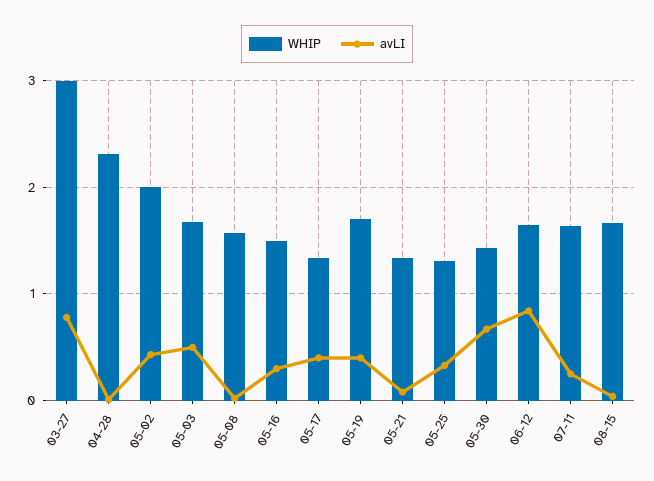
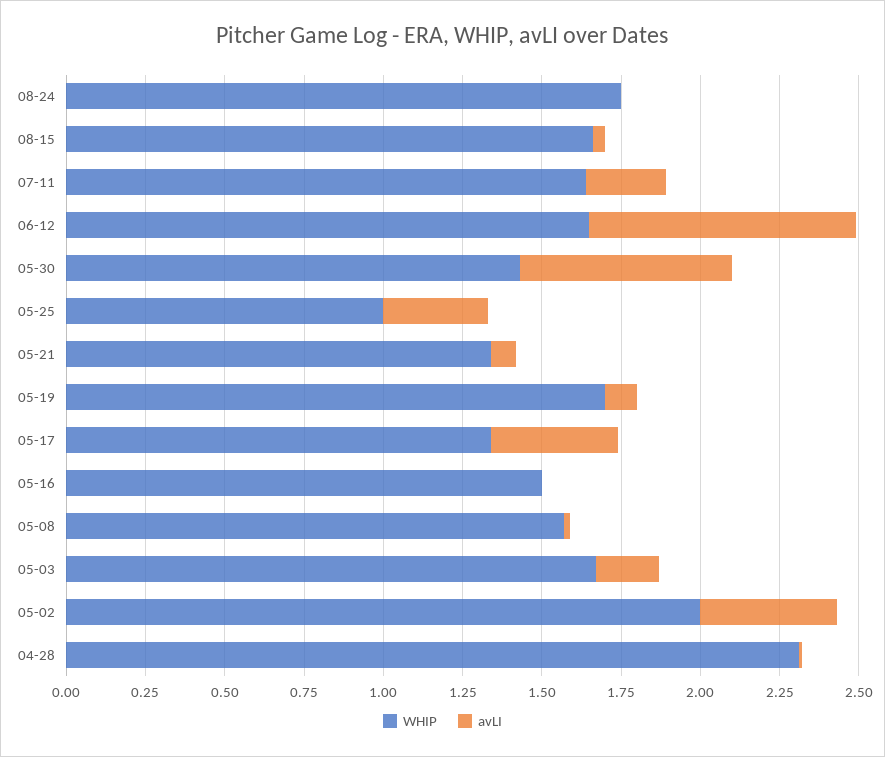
WHIP, 03-27: 3 -> none
avLI, 03-27: 0.8 -> none
avLI, 05-03: 0.5 -> 0.2
avLI, 05-16: 0.3 -> 0
avLI, 05-19: 0.4 -> 0.1
WHIP, 05-25: 1.3 -> 1
WHIP, 08-24: none -> 1.75
avLI, 08-24: none -> 0

